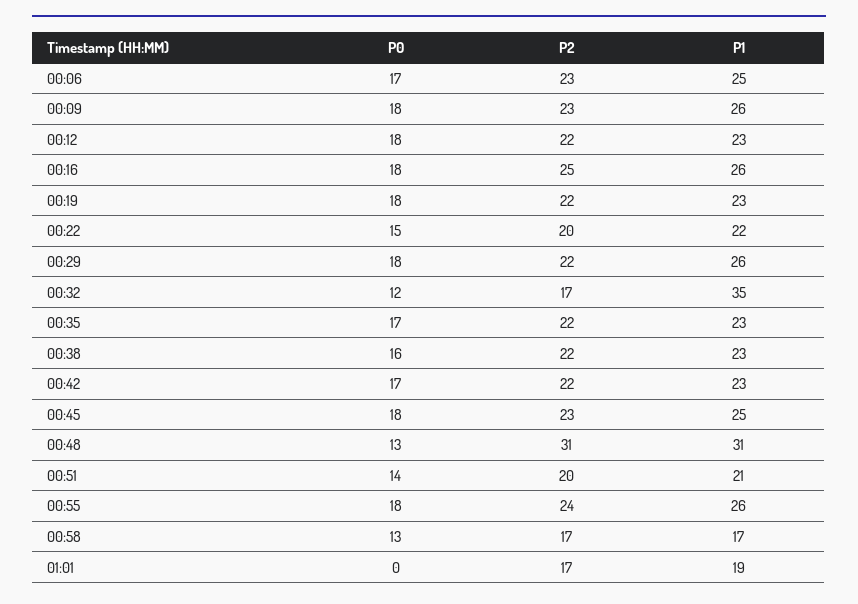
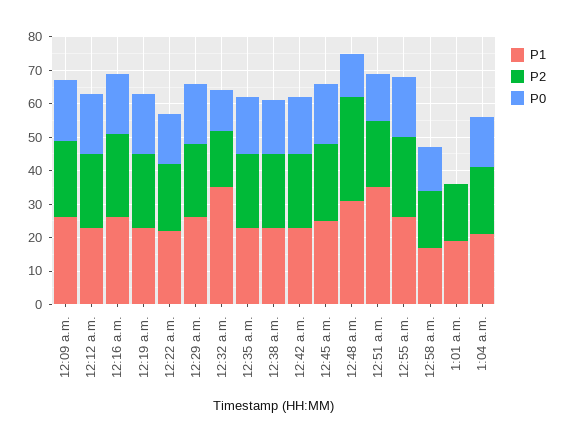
P0, 00:06: 17 -> none
P2, 00:06: 23 -> none
P1, 00:06: 25 -> none
P1, 00:51: 21 -> 35
P1, 1:04 a.m.: none -> 20
P2, 1:04 a.m.: none -> 20
P0, 1:04 a.m.: none -> 15

